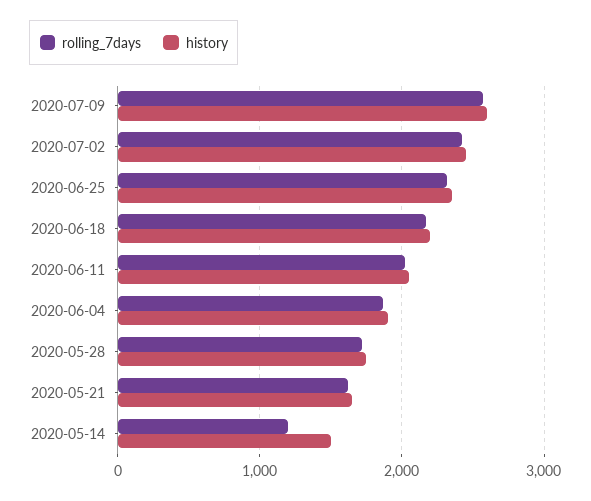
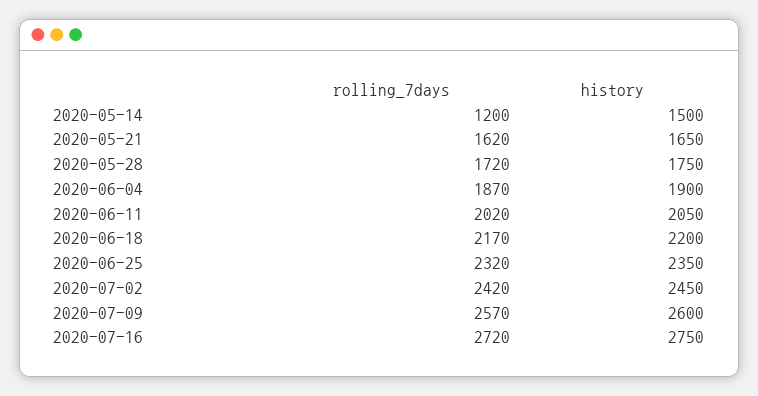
rolling_7days, 2020-07-16: none -> 2720
history, 2020-07-16: none -> 2750

